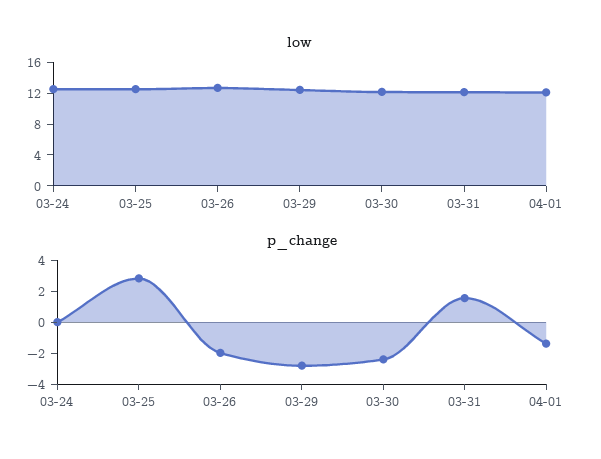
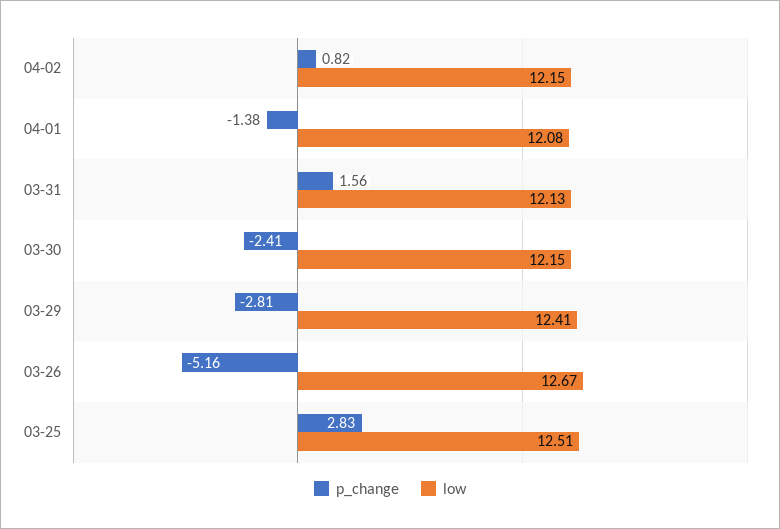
low, 03-24: 12 -> none
p_change, 03-24: 0 -> none
p_change, 03-26: -2 -> -5.16
p_change, 04-02: none -> 0.82
low, 04-02: none -> 12.15

